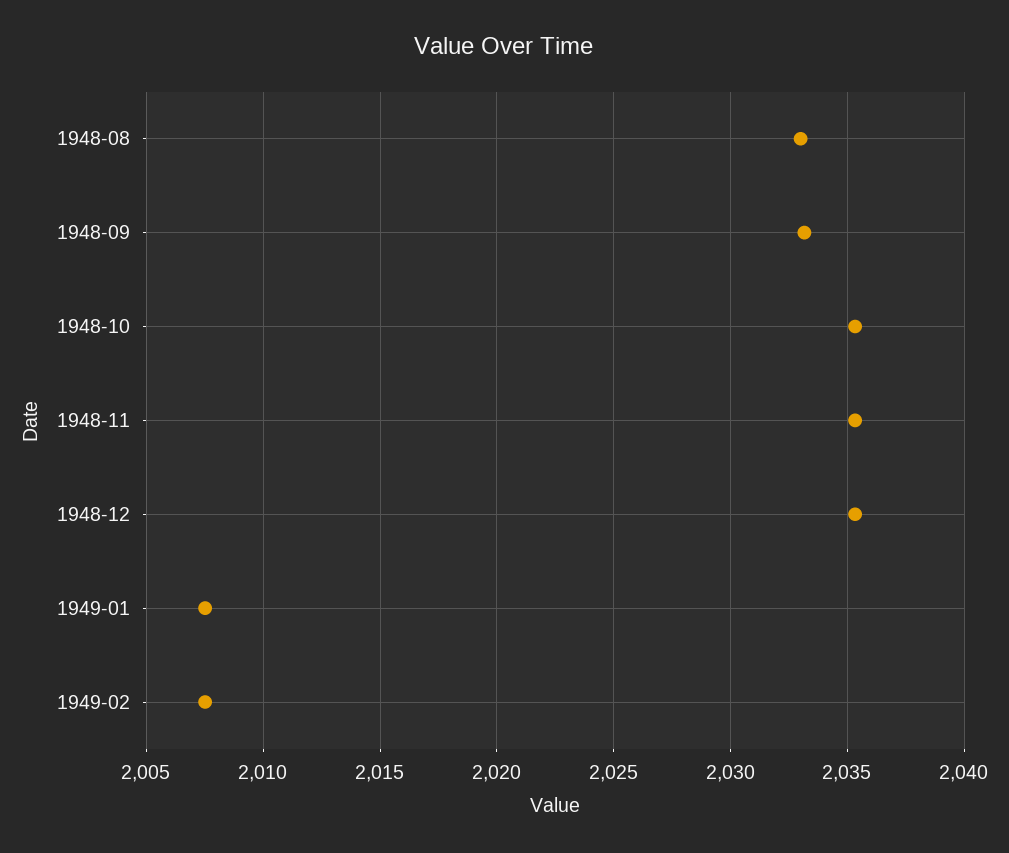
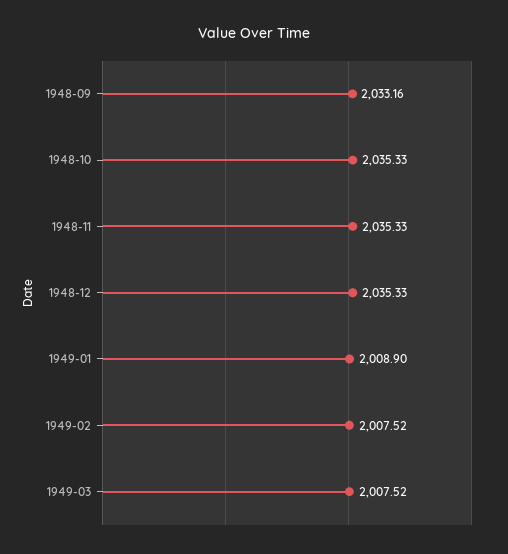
1948-08: 2033 -> none
1949-01: 2007.5 -> 2008.9
1949-03: none -> 2007.52

